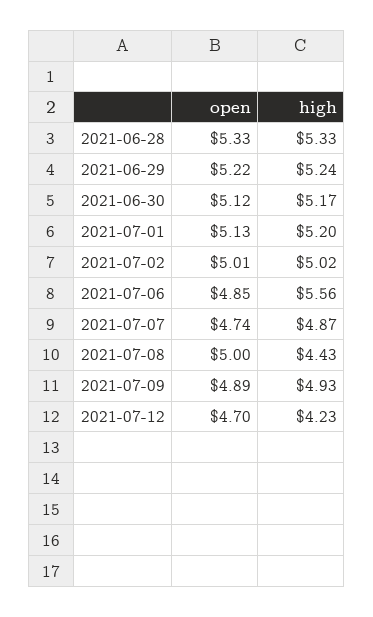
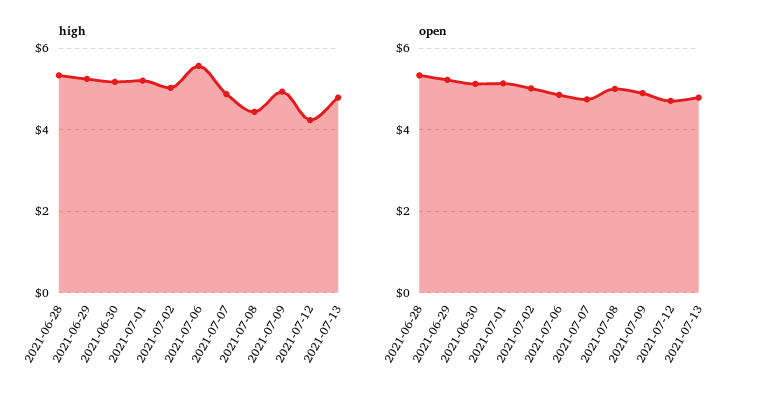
high, 2021-07-13: none -> 4.8
open, 2021-07-13: none -> 4.8

